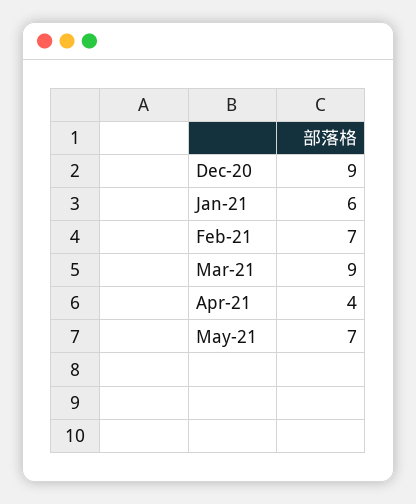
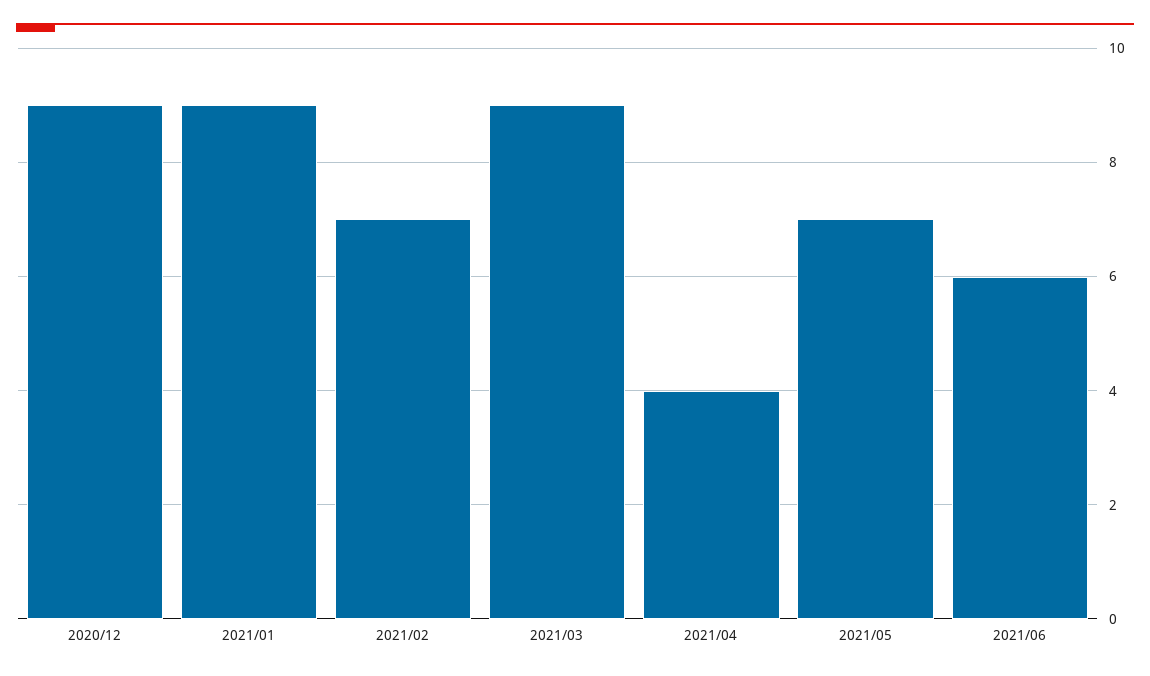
Jan-21: 6 -> 9
2021/06: none -> 6

